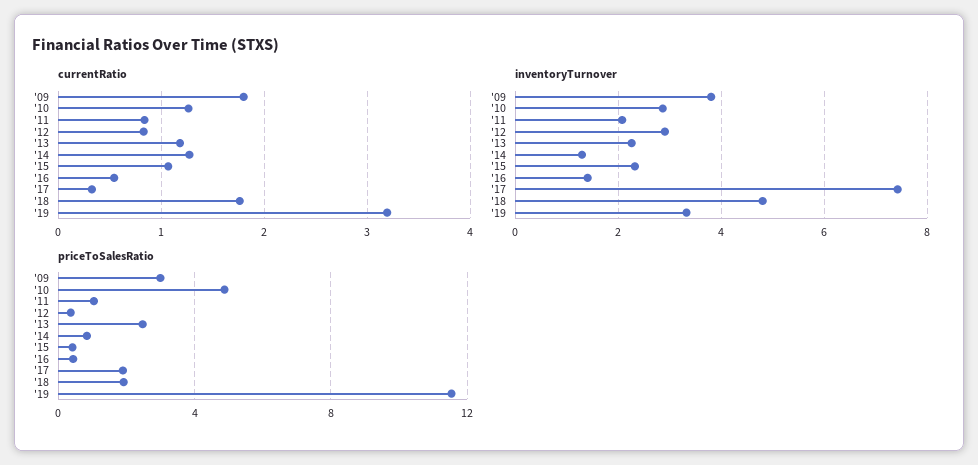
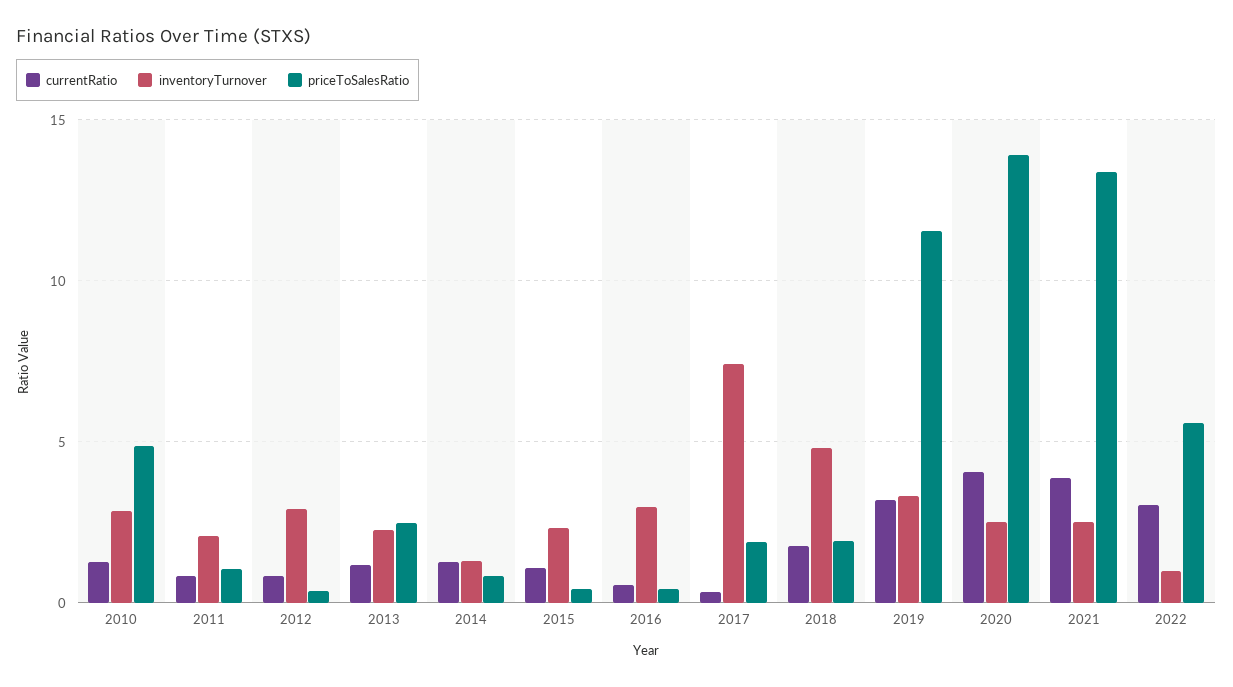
currentRatio, '09: 1.8 -> none
inventoryTurnover, '09: 3.8 -> none
inventoryTurnover, '16: 1.4 -> 3
priceToSalesRatio, '09: 3 -> none
currentRatio, 2020: none -> 4
inventoryTurnover, 2020: none -> 2.5
priceToSalesRatio, 2020: none -> 14
currentRatio, 2021: none -> 4
inventoryTurnover, 2021: none -> 2.5
priceToSalesRatio, 2021: none -> 13.5
currentRatio, 2022: none -> 3
inventoryTurnover, 2022: none -> 1
priceToSalesRatio, 2022: none -> 5.5

